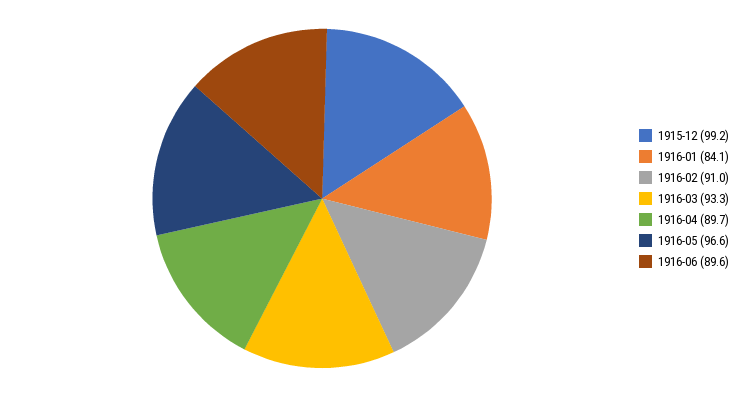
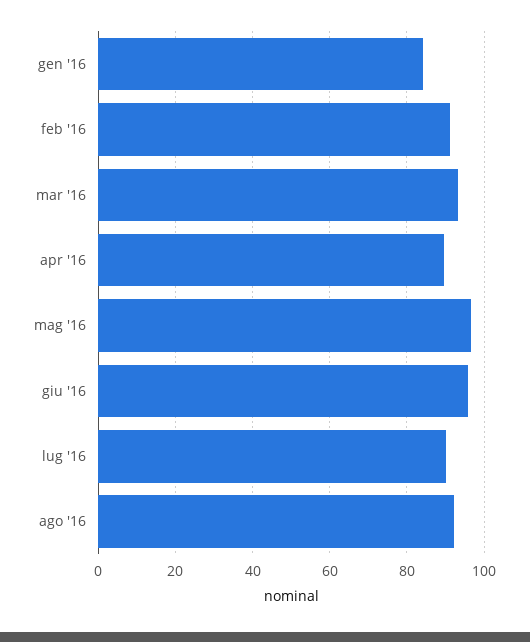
1915-12: 99.2 -> none
1916-06: 89.6 -> 96
lug '16: none -> 90
ago '16: none -> 92

